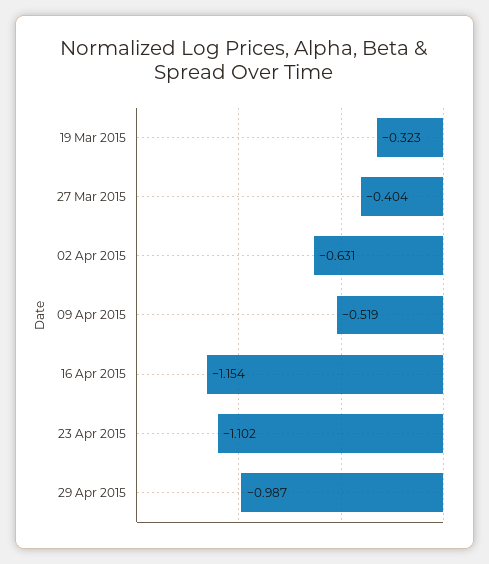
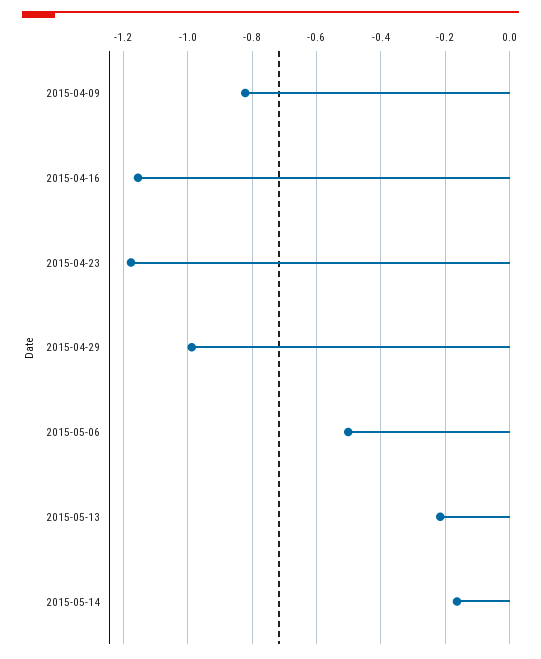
19 Mar 2015: -0.323 -> none
27 Mar 2015: -0.404 -> none
02 Apr 2015: -0.631 -> none
09 Apr 2015: -0.519 -> -0.82
23 Apr 2015: -1.102 -> -1.18
2015-05-06: none -> -0.5
2015-05-13: none -> -0.22
2015-05-14: none -> -0.16

